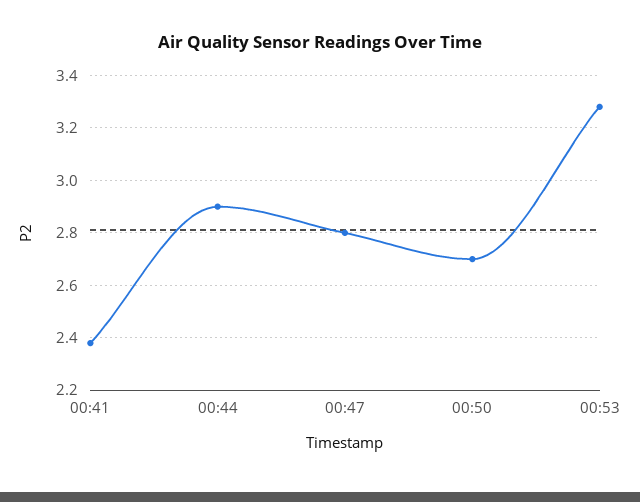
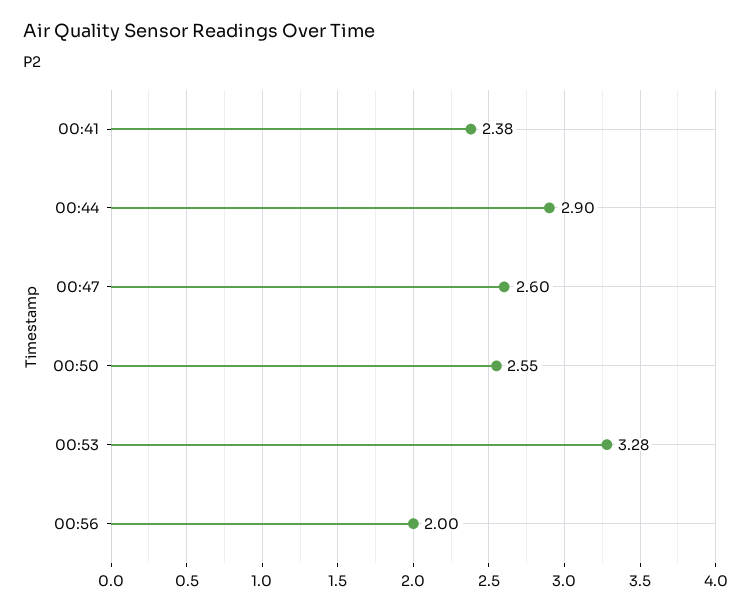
00:47: 2.8 -> 2.6
00:50: 2.7 -> 2.55
00:56: none -> 2

